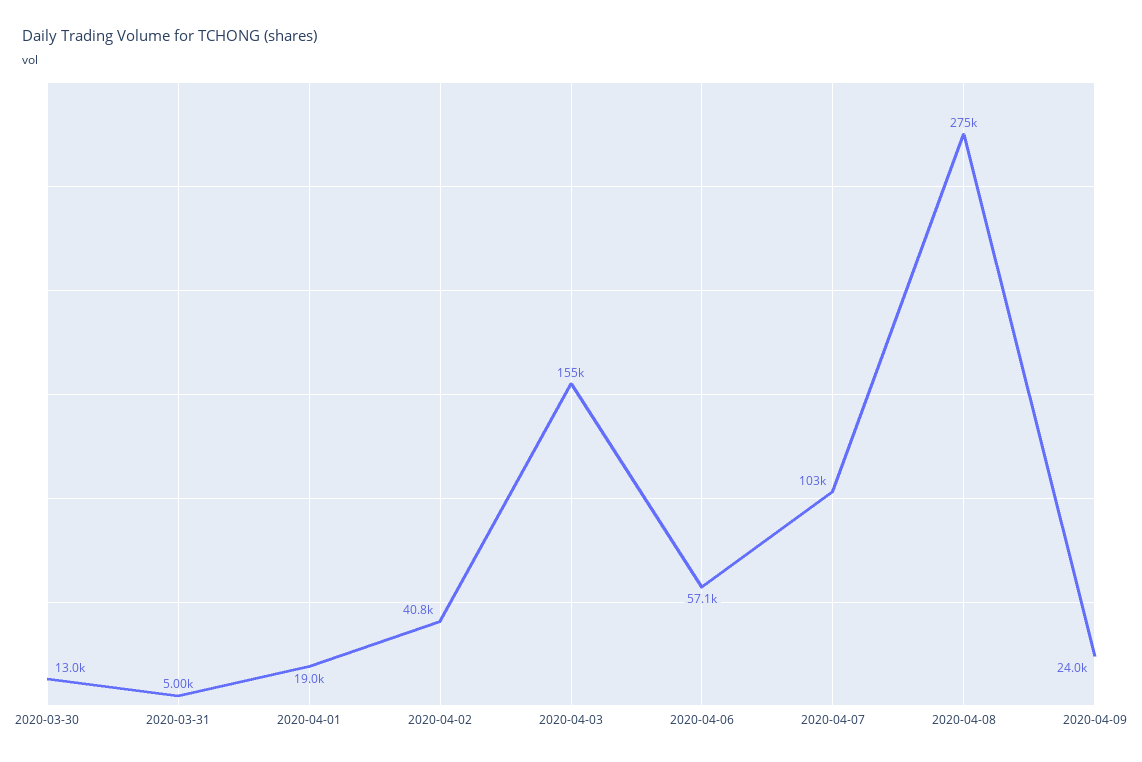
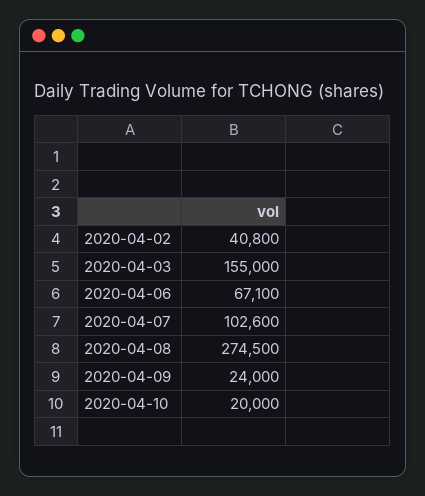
2020-03-30: 13000 -> none
2020-03-31: 5000 -> none
2020-04-01: 19000 -> none
2020-04-06: 57100 -> 67100
2020-04-10: none -> 20000

